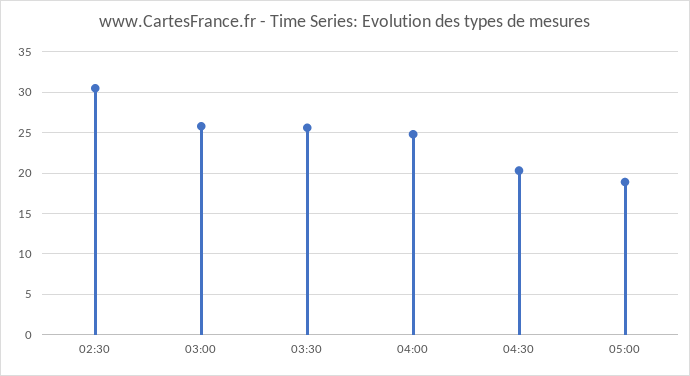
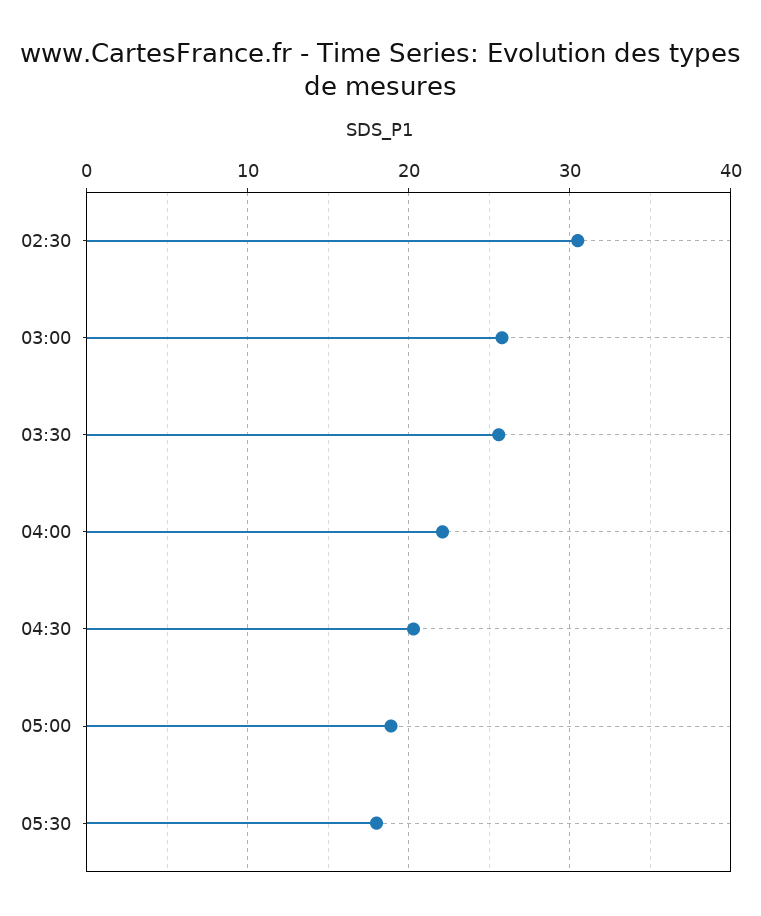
04:00: 25 -> 22
05:30: none -> 18

